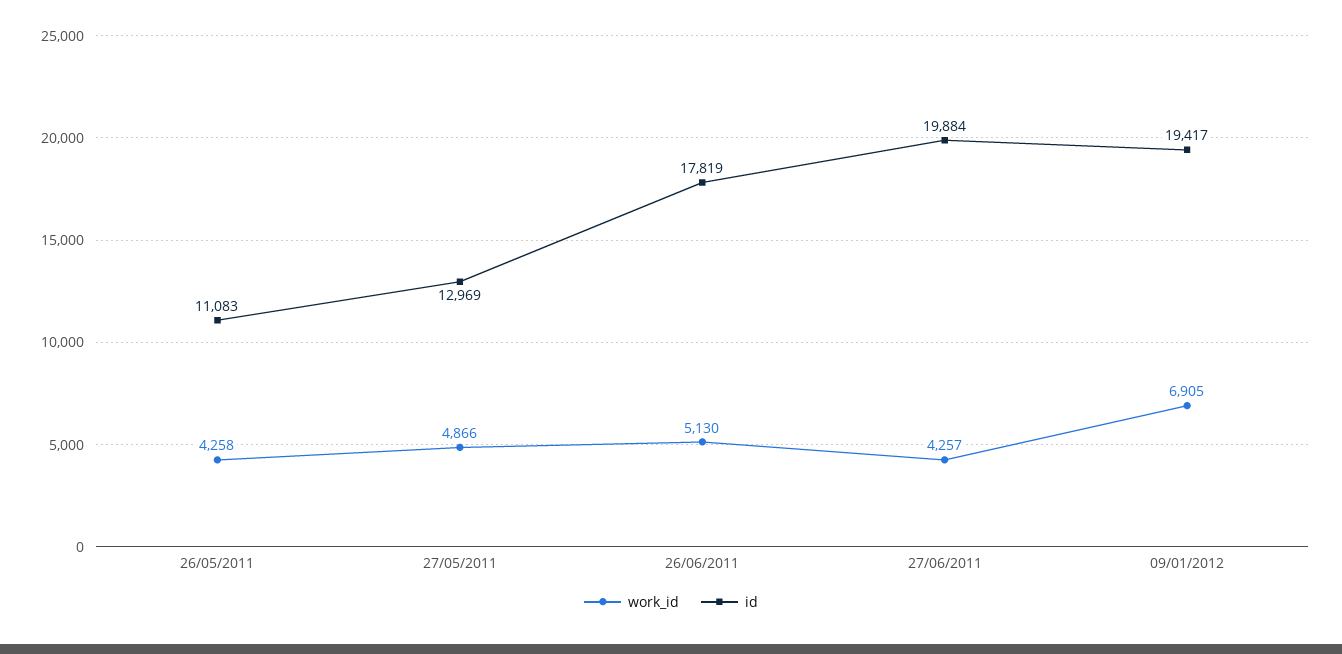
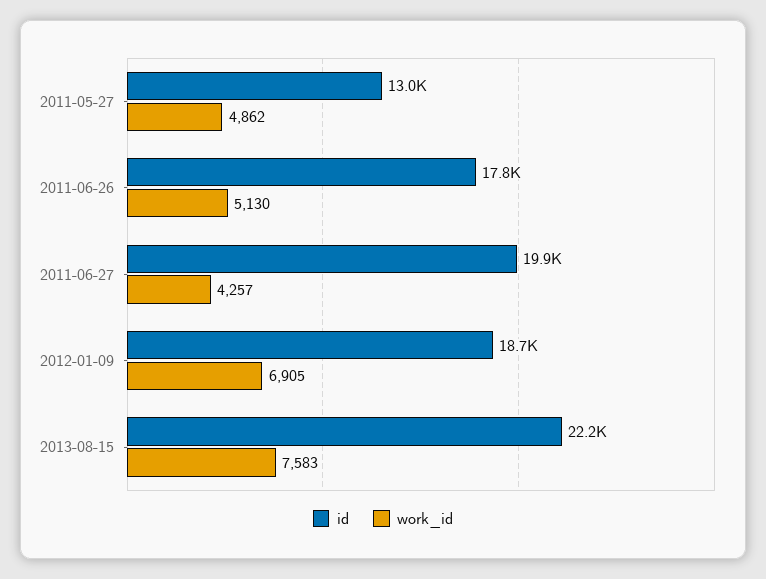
work_id, 26/05/2011: 4258 -> none
id, 26/05/2011: 11083 -> none
work_id, 27/05/2011: 4866 -> 4862
id, 09/01/2012: 19417 -> 18700
id, 2013-08-15: none -> 22200
work_id, 2013-08-15: none -> 7583

